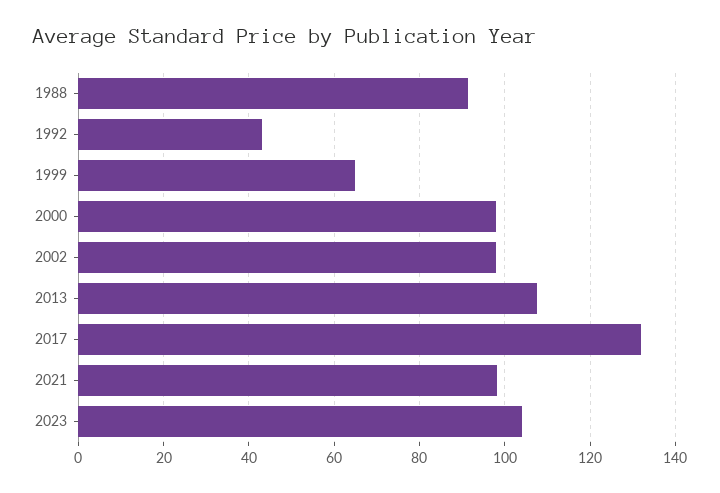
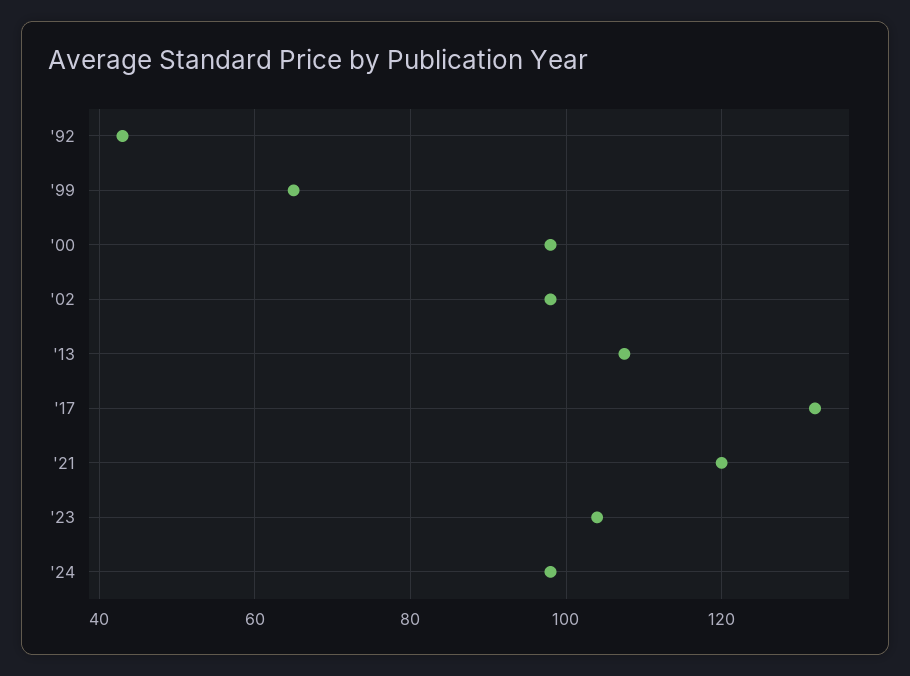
1988: 92 -> none
2021: 98 -> 120
'24: none -> 98

